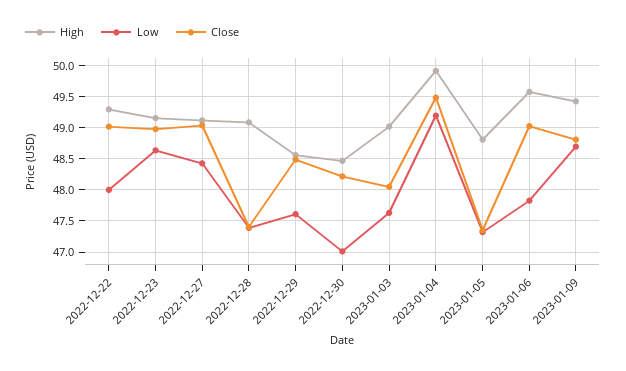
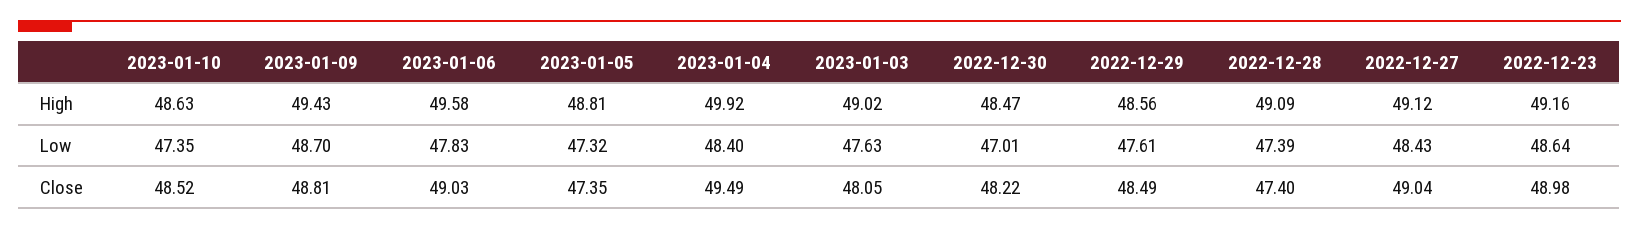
High, 2022-12-22: 49.3 -> none
Low, 2022-12-22: 48 -> none
Close, 2022-12-22: 49 -> none
Low, 2023-01-04: 49.2 -> 48.4
High, 2023-01-10: none -> 48.63
Low, 2023-01-10: none -> 47.35
Close, 2023-01-10: none -> 48.52

